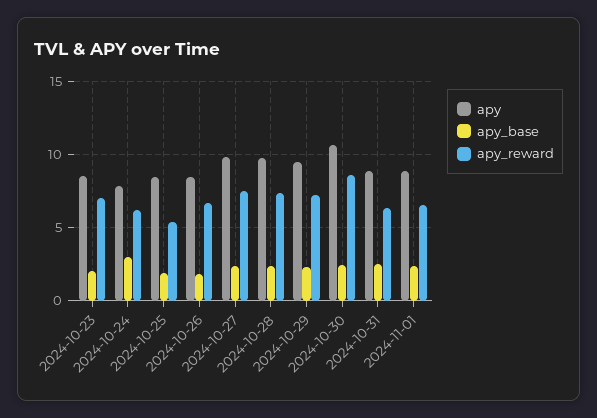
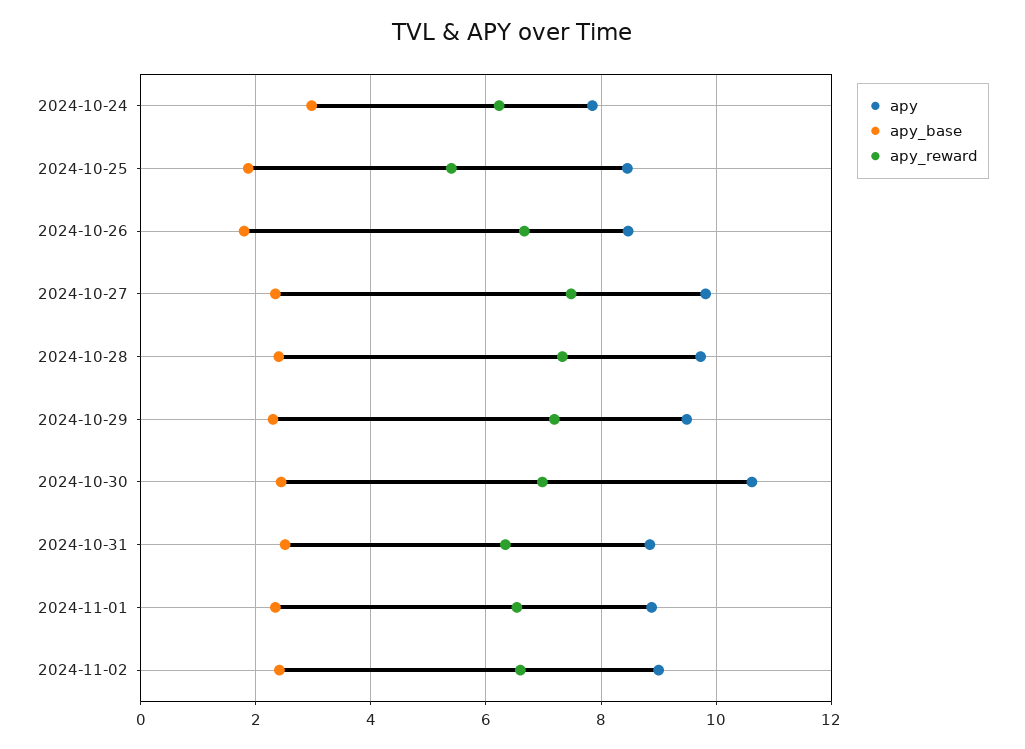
apy, 2024-10-23: 8.5 -> none
apy_base, 2024-10-23: 2 -> none
apy_reward, 2024-10-23: 7 -> none
apy_reward, 2024-10-30: 8.5 -> 7
apy, 2024-11-02: none -> 9
apy_base, 2024-11-02: none -> 2.4
apy_reward, 2024-11-02: none -> 6.6

